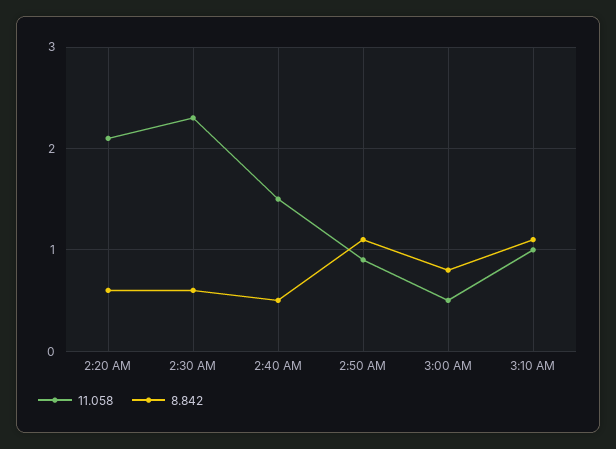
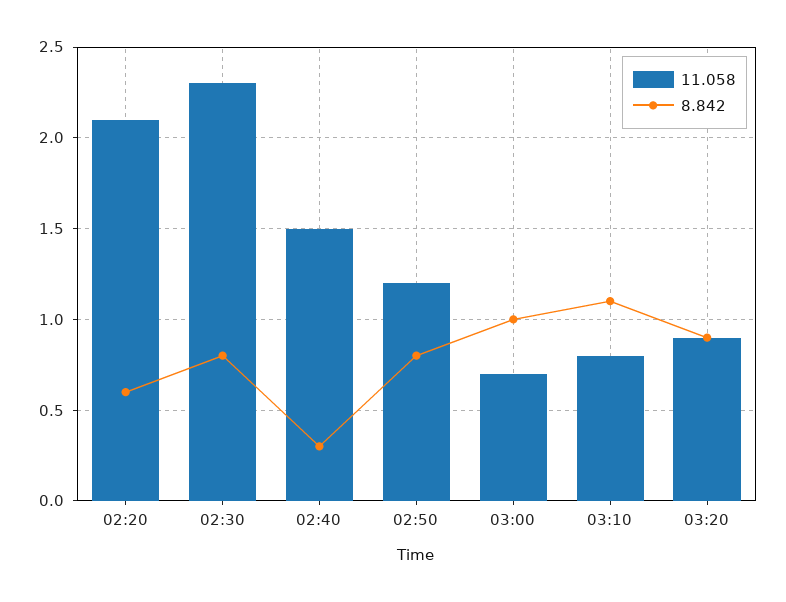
8.842, 2:30 AM: 0.6 -> 0.8
8.842, 2:40 AM: 0.5 -> 0.3
11.058, 2:50 AM: 0.9 -> 1.2
8.842, 2:50 AM: 1.1 -> 0.8
11.058, 3:00 AM: 0.5 -> 0.7
8.842, 3:00 AM: 0.8 -> 1
11.058, 3:10 AM: 1 -> 0.8
11.058, 03:20: none -> 0.9
8.842, 03:20: none -> 0.9

